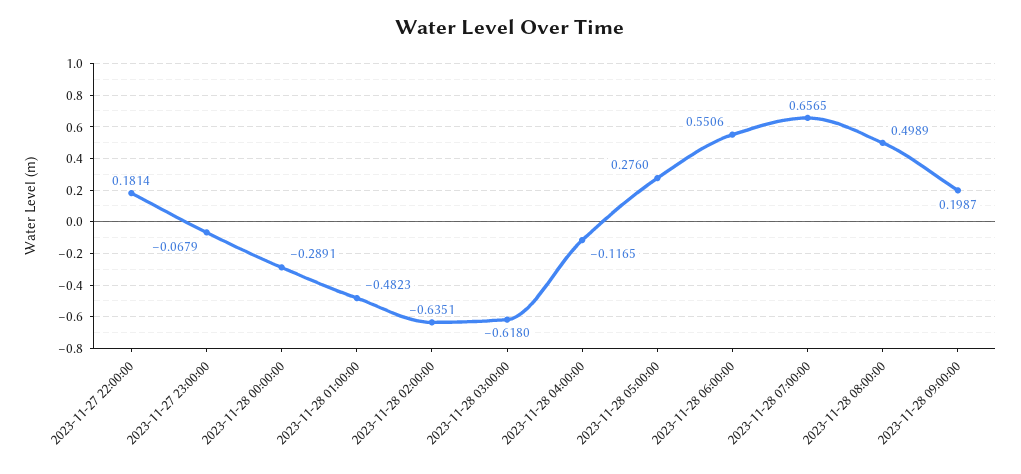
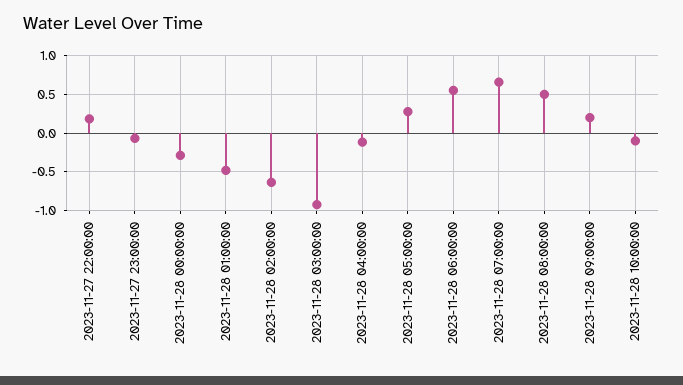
2023-11-28 03:00:00: -0.618 -> -0.9
2023-11-28 10:00:00: none -> -0.1

